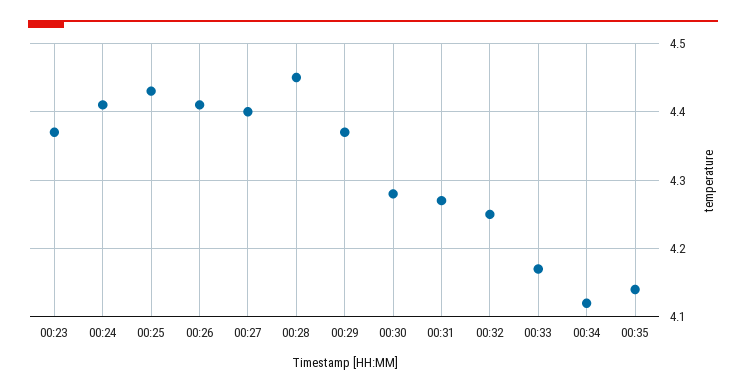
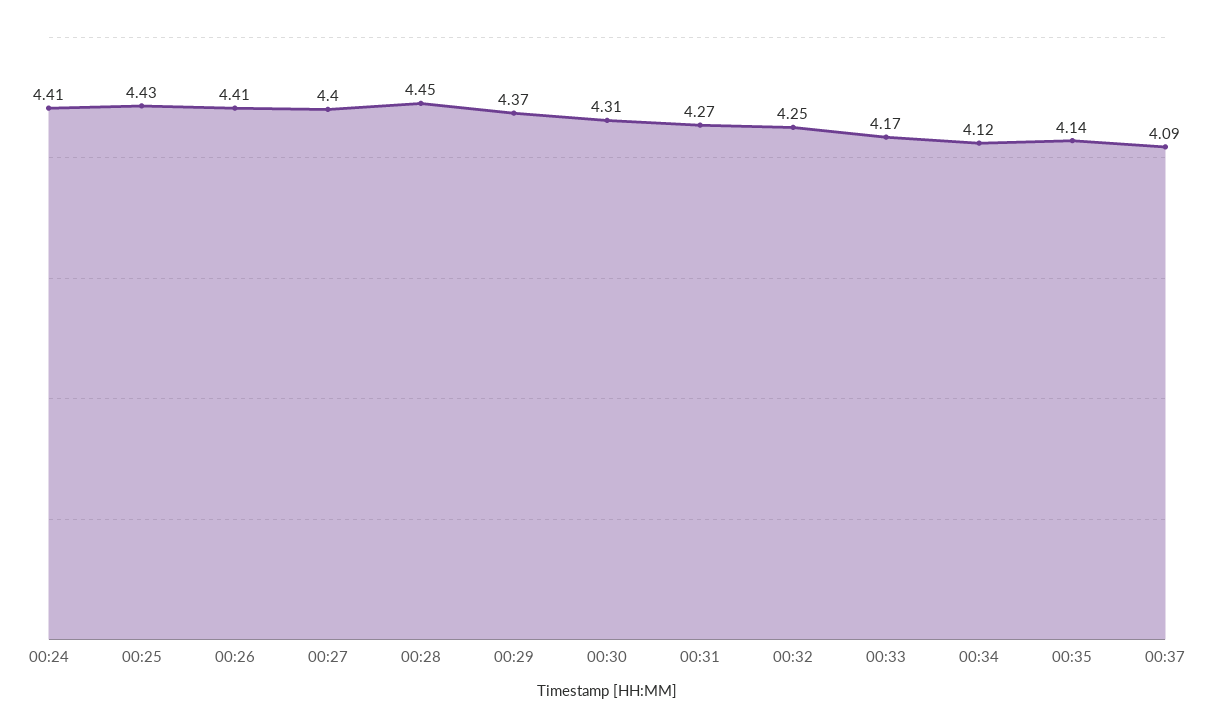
00:23: 4.37 -> none
00:30: 4.28 -> 4.31
00:37: none -> 4.09

